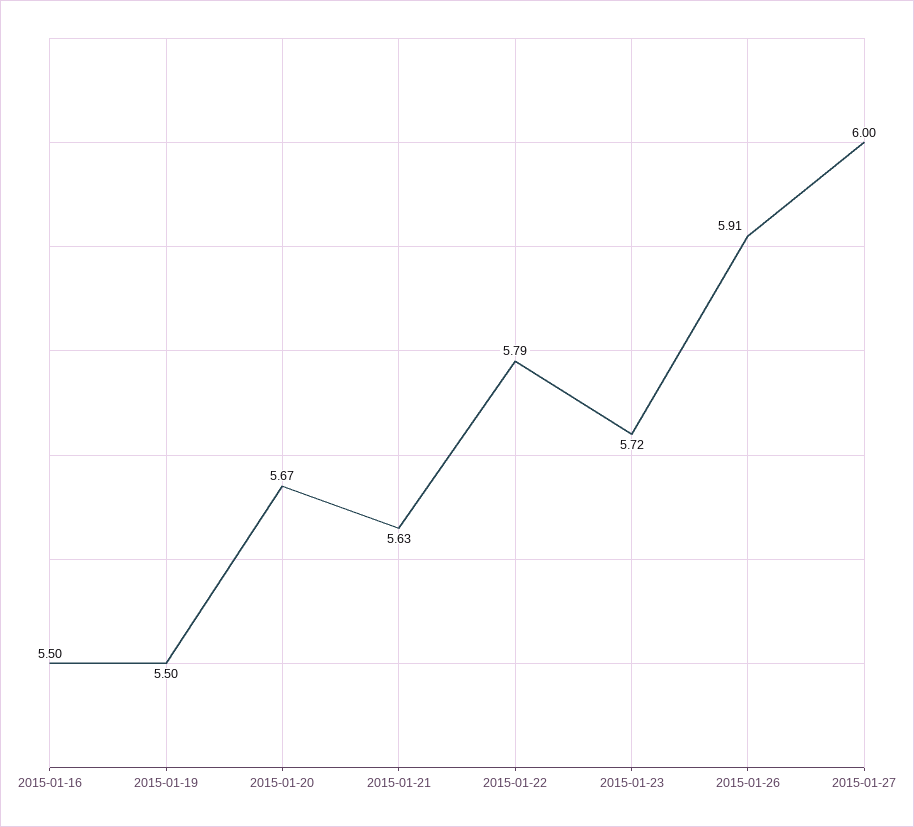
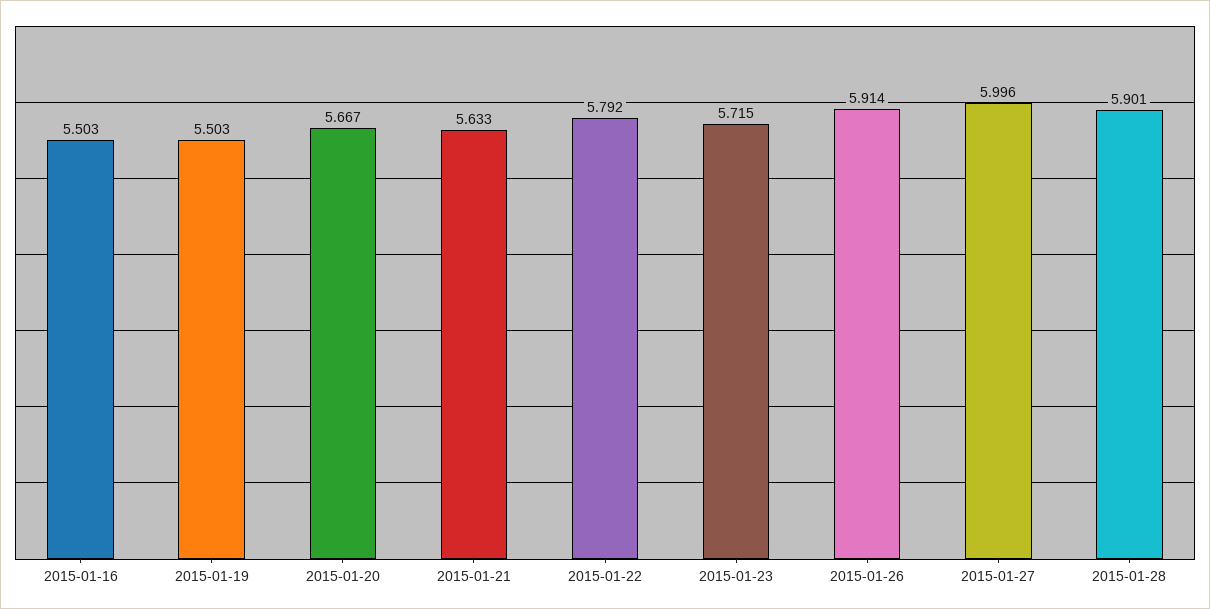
2015-01-28: none -> 5.901

